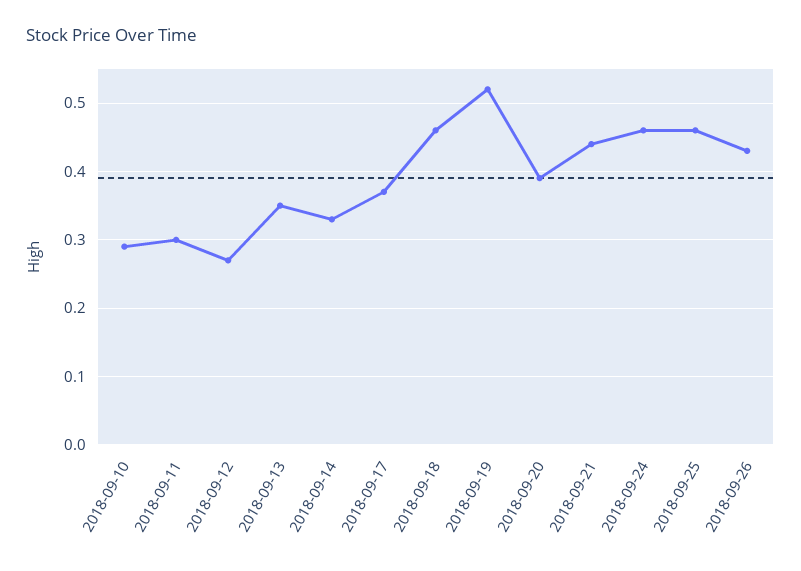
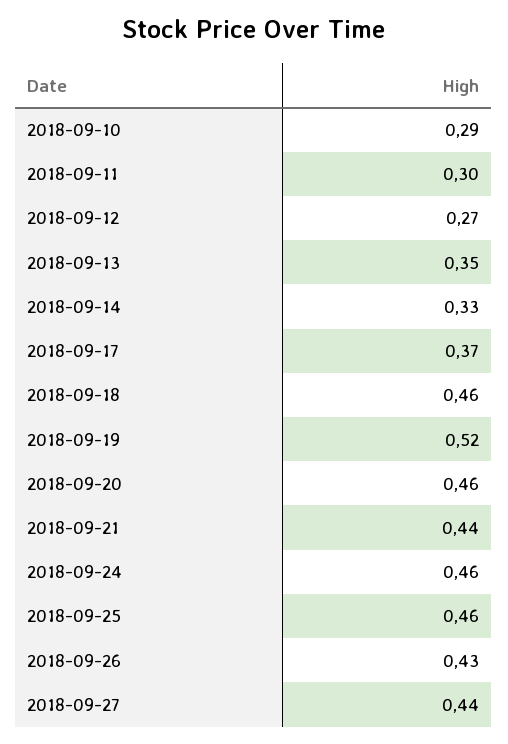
2018-09-20: 0.39 -> 0.46
2018-09-27: none -> 0.44

